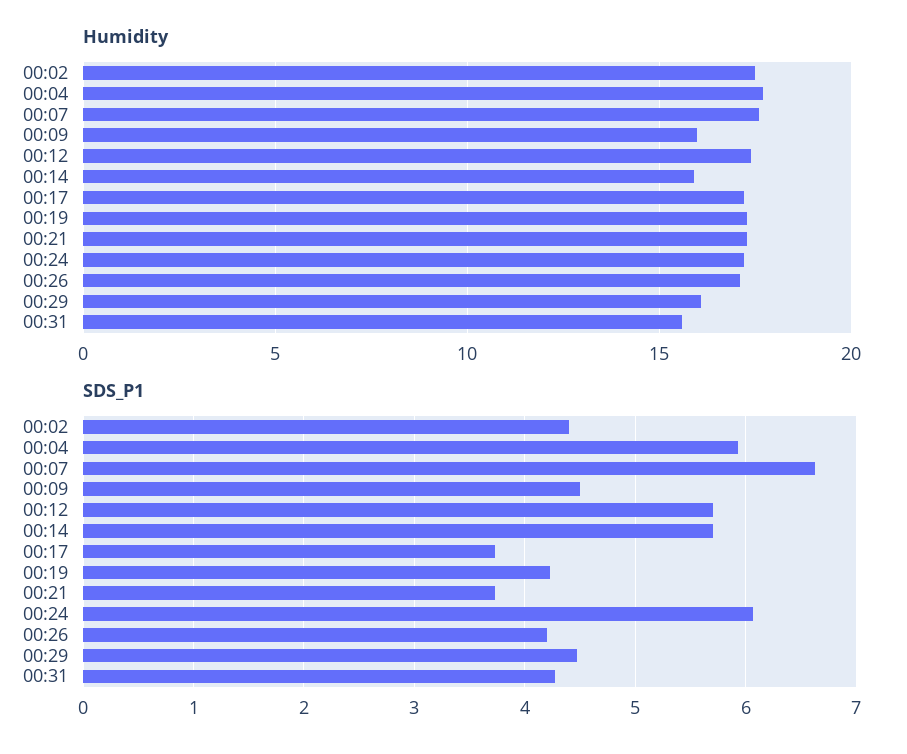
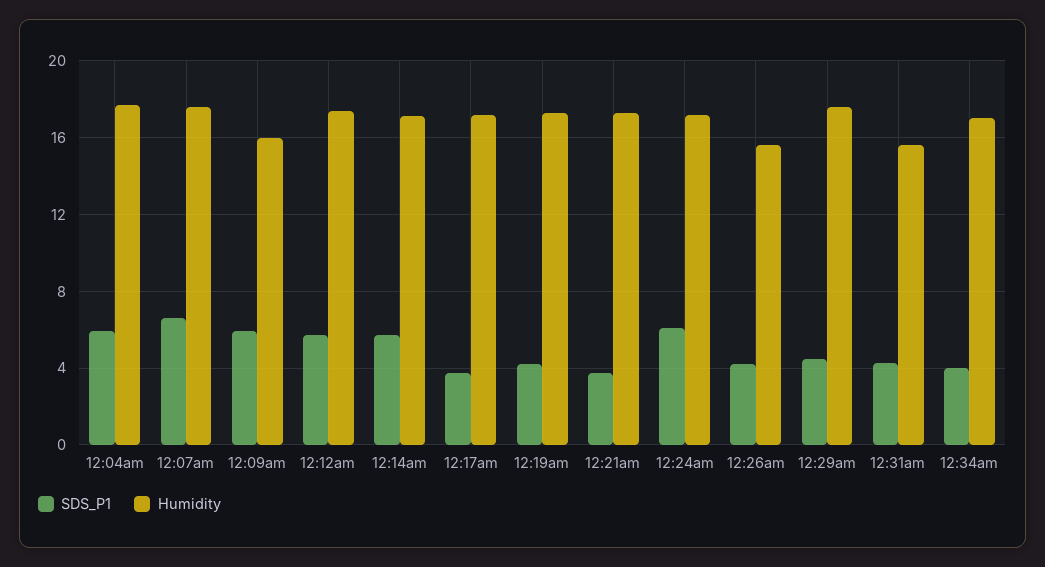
Humidity, 00:02: 17.5 -> none
Humidity, 00:14: 16 -> 17
Humidity, 00:26: 17 -> 15.5
Humidity, 00:29: 16 -> 17.5
SDS_P1, 00:02: 4.4 -> none
SDS_P1, 00:09: 4.5 -> 6
SDS_P1, 12:34am: none -> 4
Humidity, 12:34am: none -> 17

